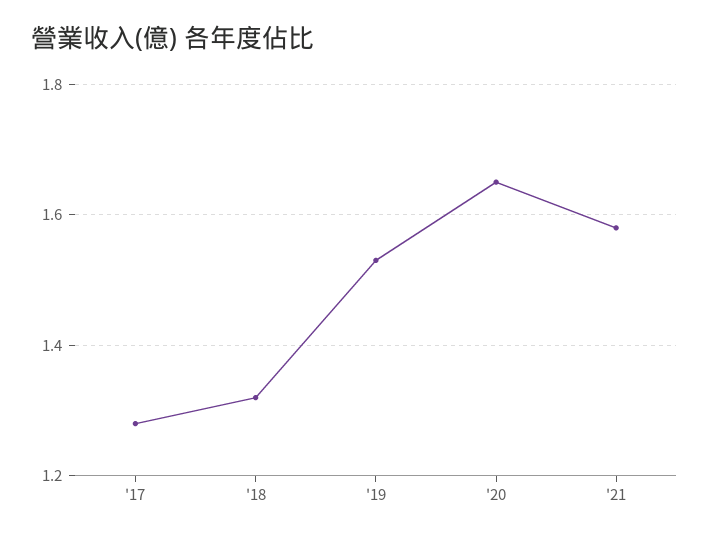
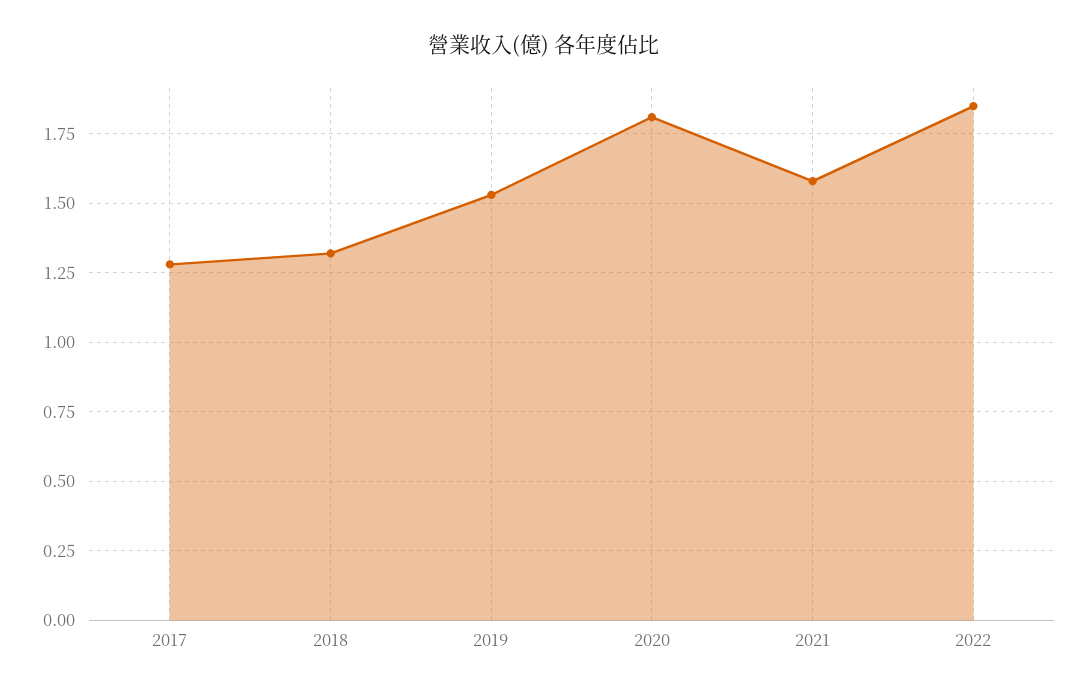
'20: 1.65 -> 1.8
2022: none -> 1.85

